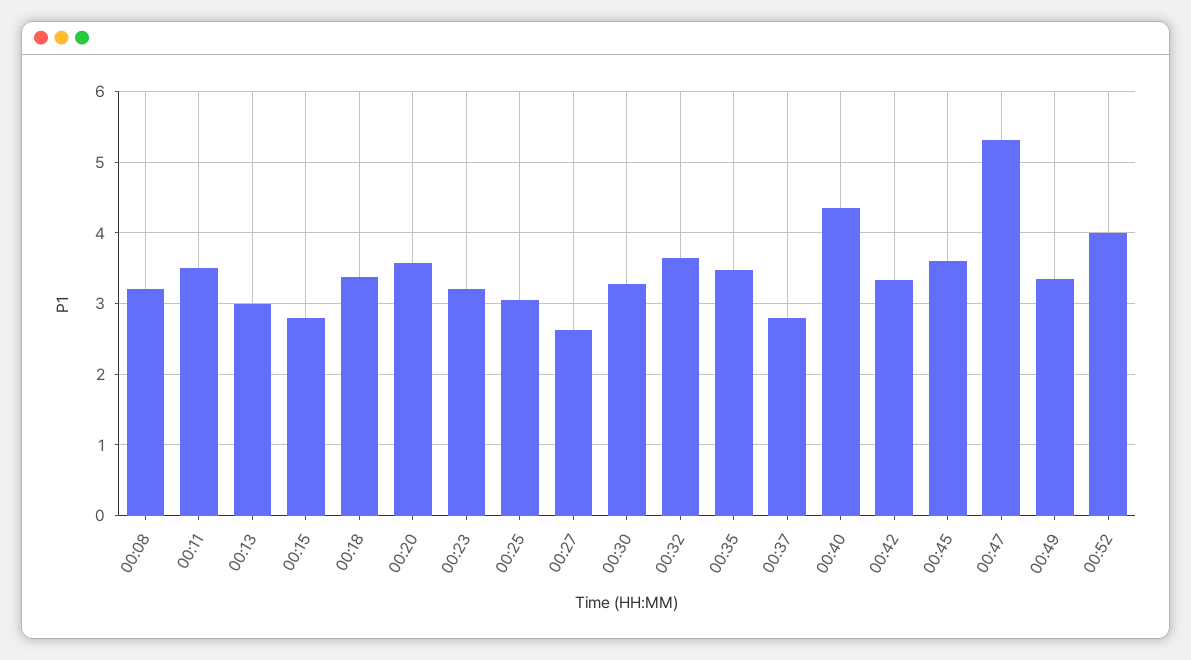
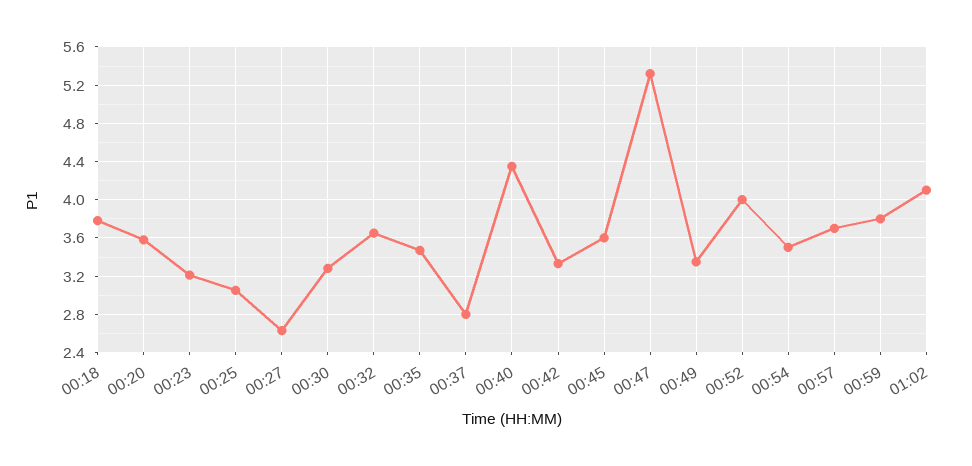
00:08: 3.2 -> none
00:11: 3.5 -> none
00:13: 3 -> none
00:15: 2.8 -> none
00:18: 3.4 -> 3.8
00:54: none -> 3.5
00:57: none -> 3.7
00:59: none -> 3.8
01:02: none -> 4.1

